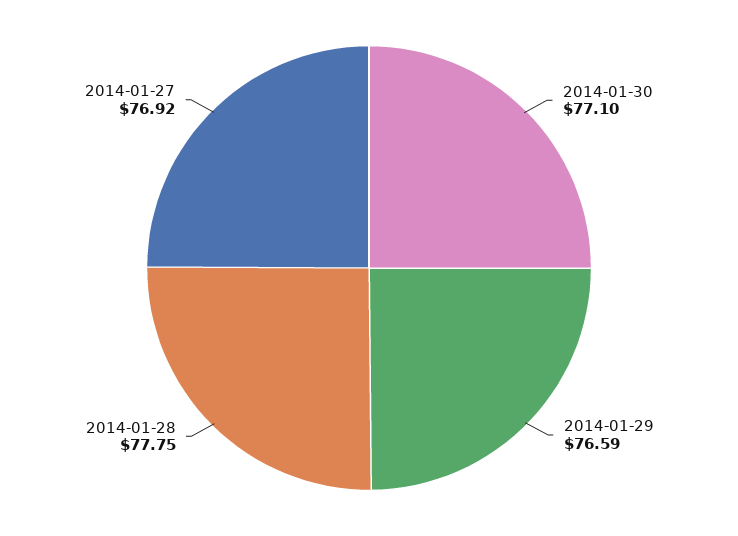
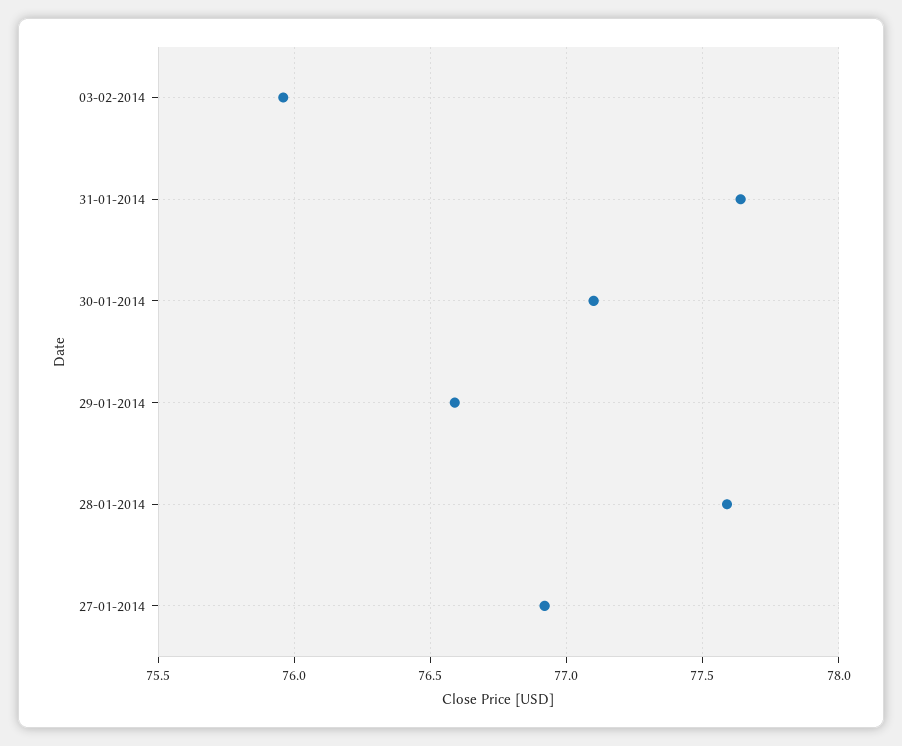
2014-01-28: 77.75 -> 77.6
03-02-2014: none -> 75.95
31-01-2014: none -> 77.65

